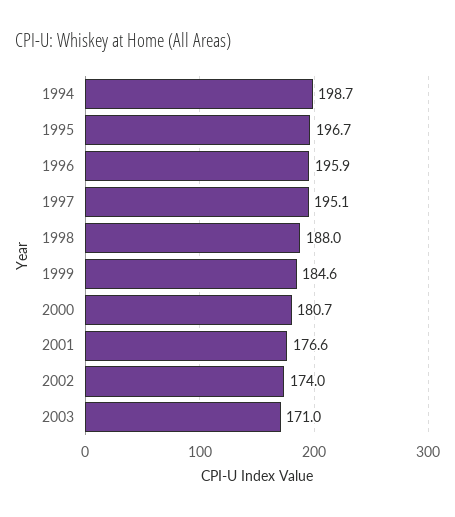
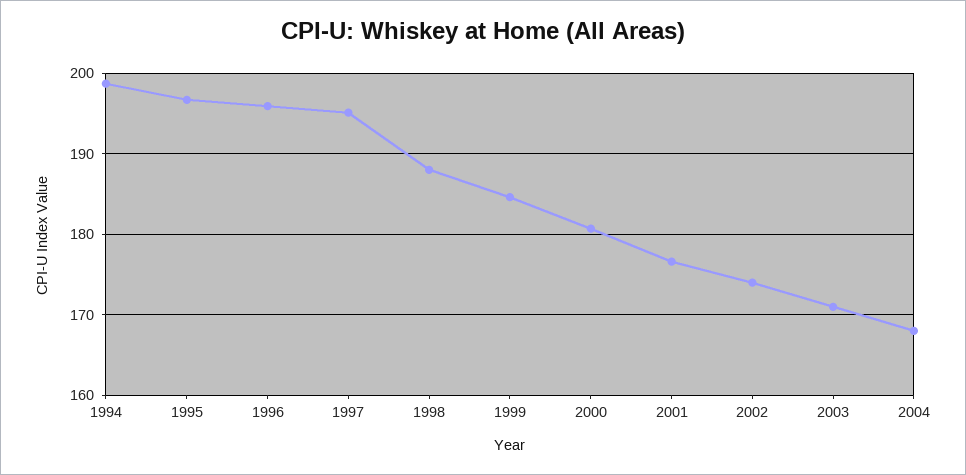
2004: none -> 168

